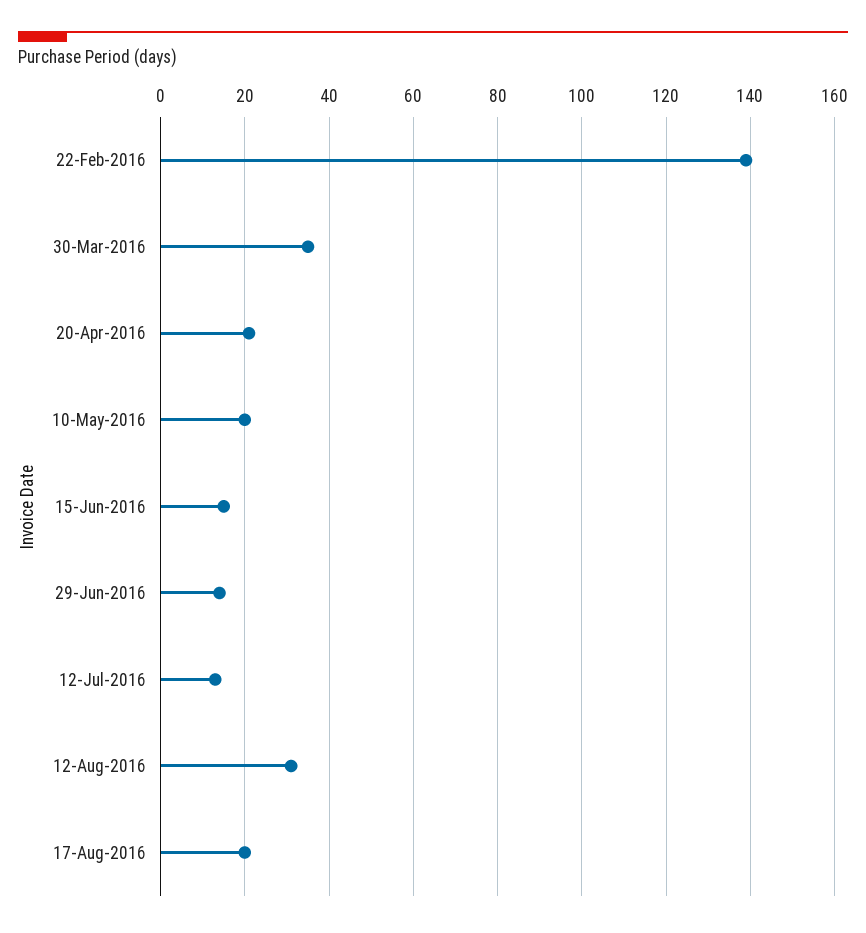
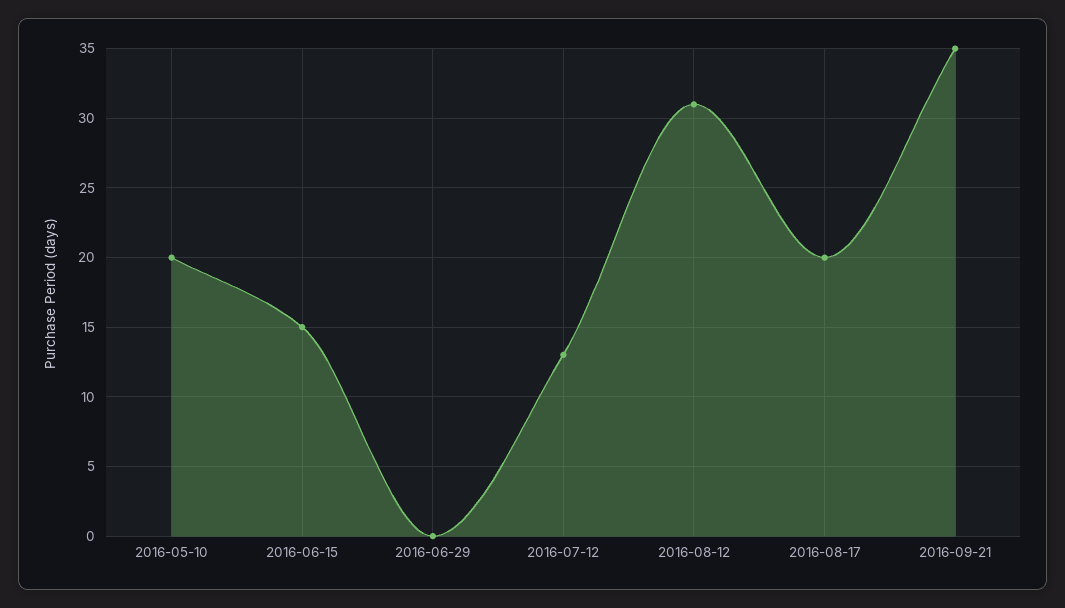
22-Feb-2016: 140 -> none
30-Mar-2016: 35 -> none
20-Apr-2016: 20 -> none
29-Jun-2016: 15 -> 0
2016-09-21: none -> 35

